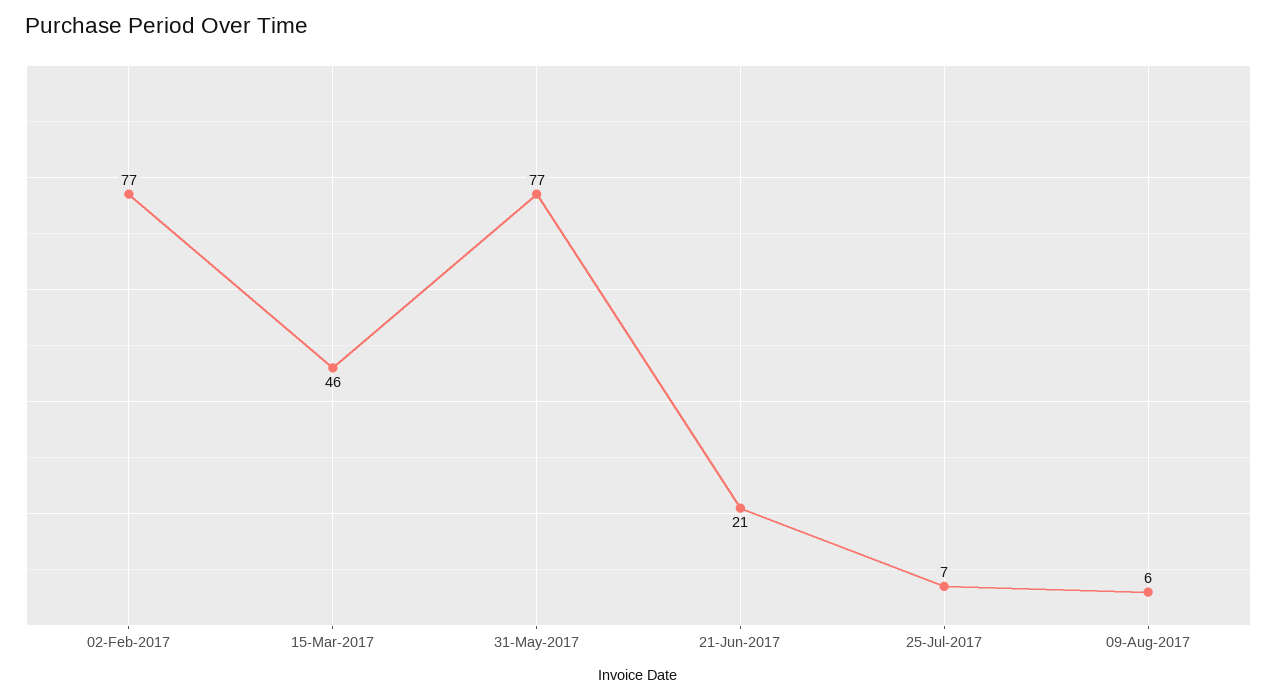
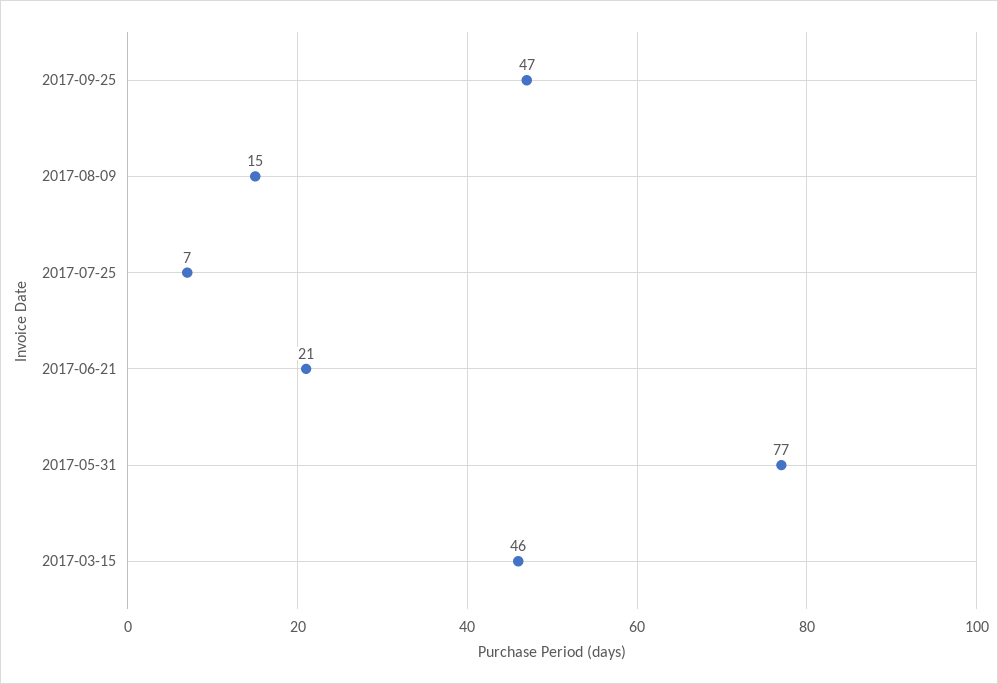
02-Feb-2017: 77 -> none
09-Aug-2017: 6 -> 15
2017-09-25: none -> 47

